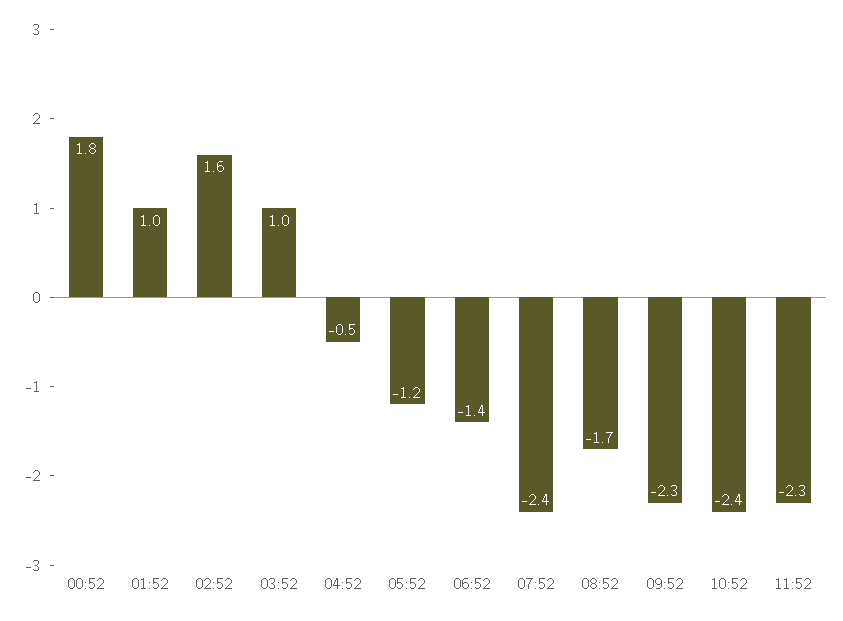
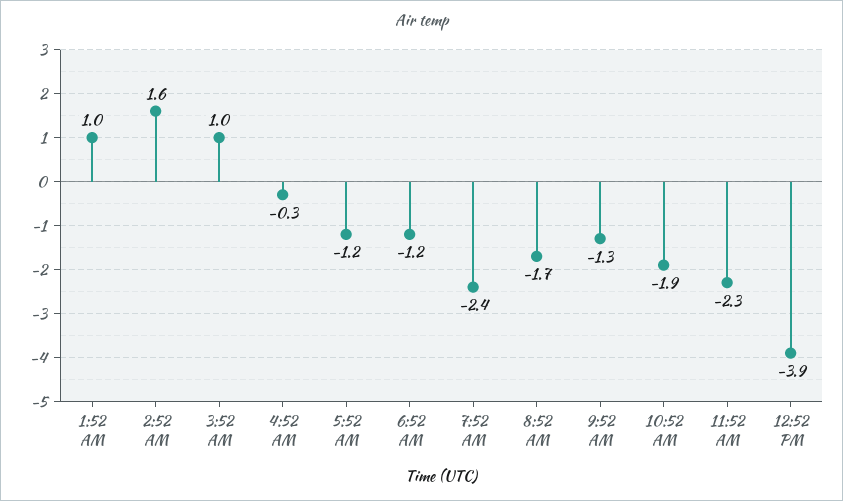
00:52: 1.8 -> none
04:52: -0.5 -> -0.3
06:52: -1.4 -> -1.2
09:52: -2.3 -> -1.3
10:52: -2.4 -> -1.9
12:52 PM: none -> -3.9

